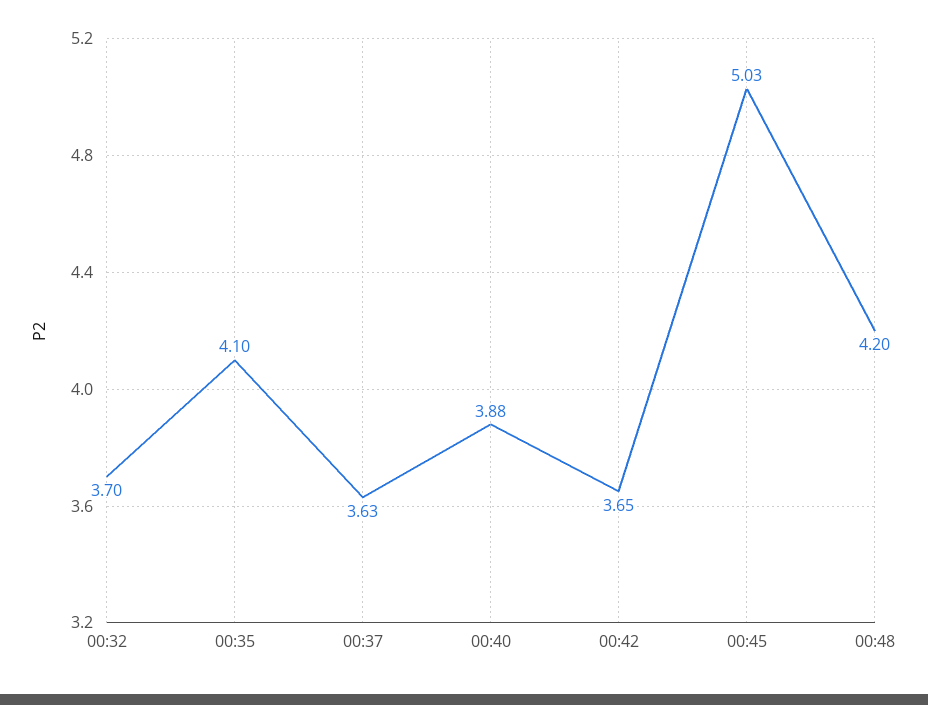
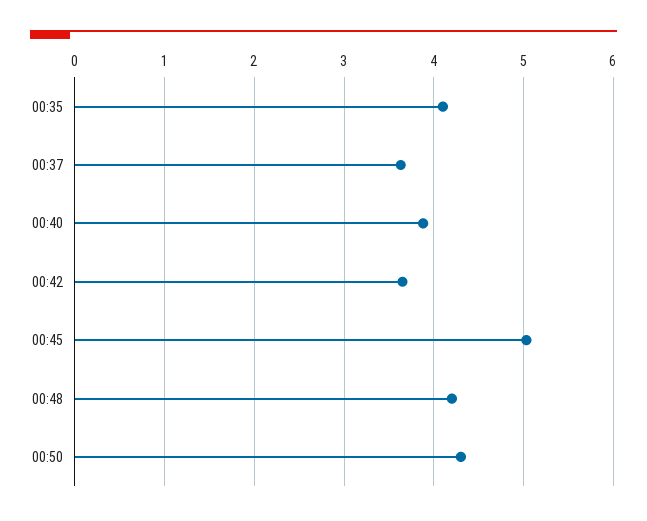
00:32: 3.7 -> none
00:50: none -> 4.3

